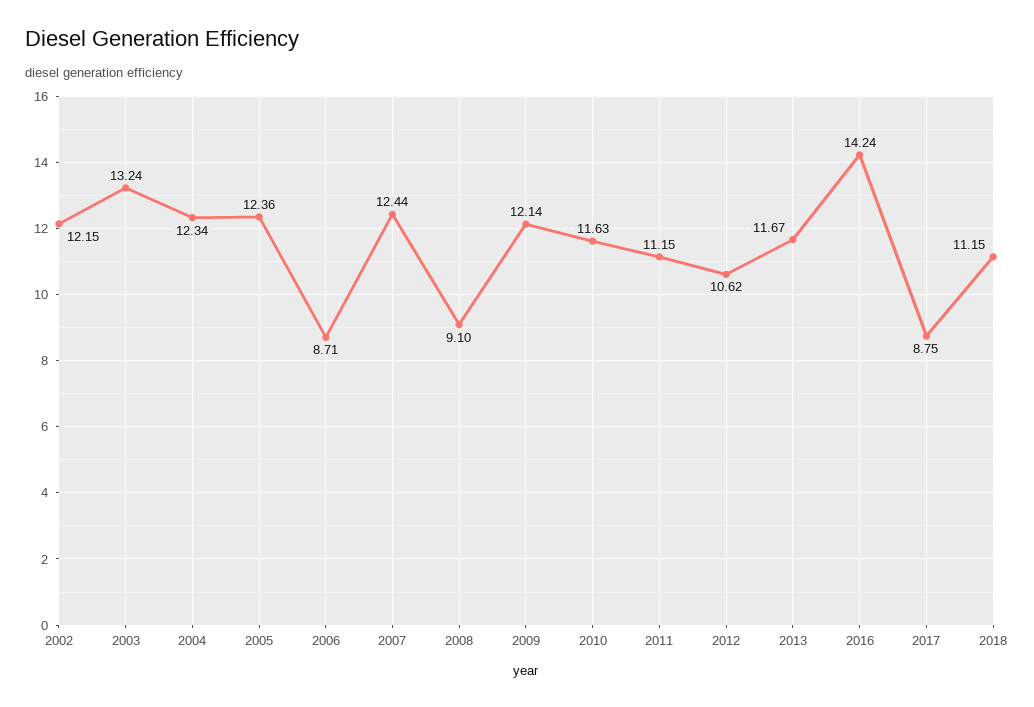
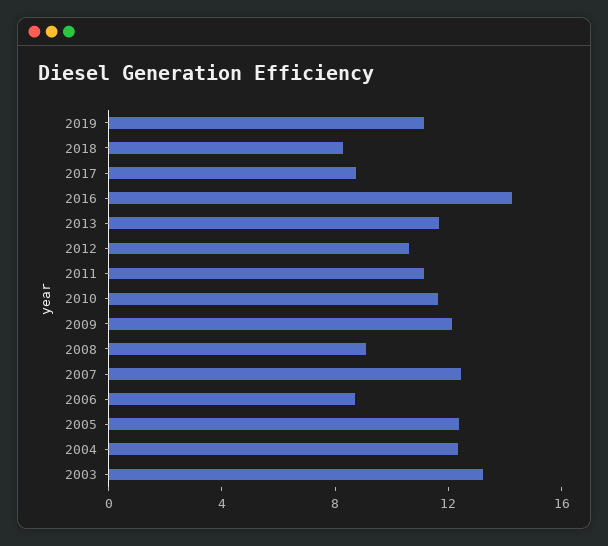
2002: 12.15 -> none
2018: 11.15 -> 8
2019: none -> 11

